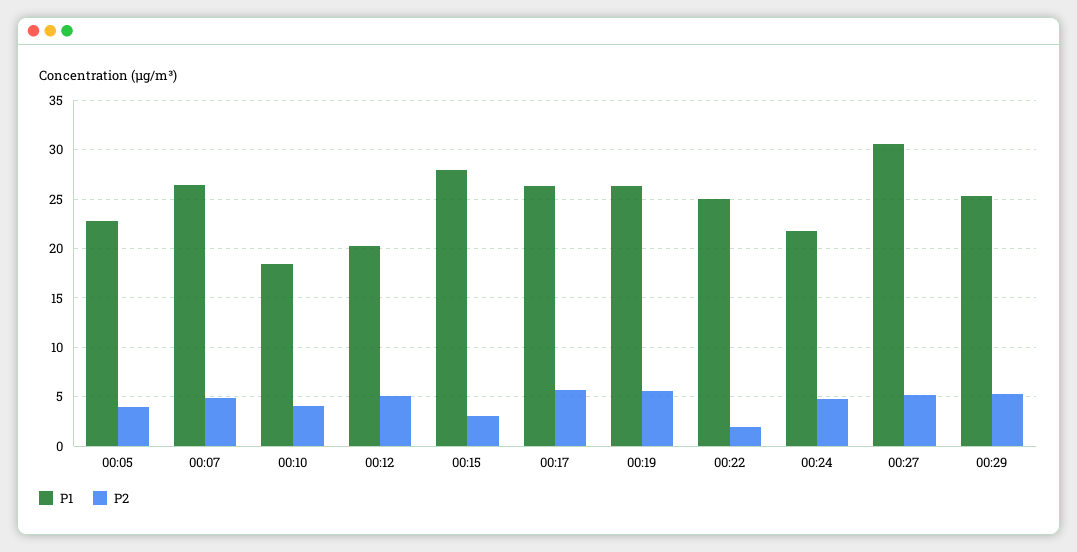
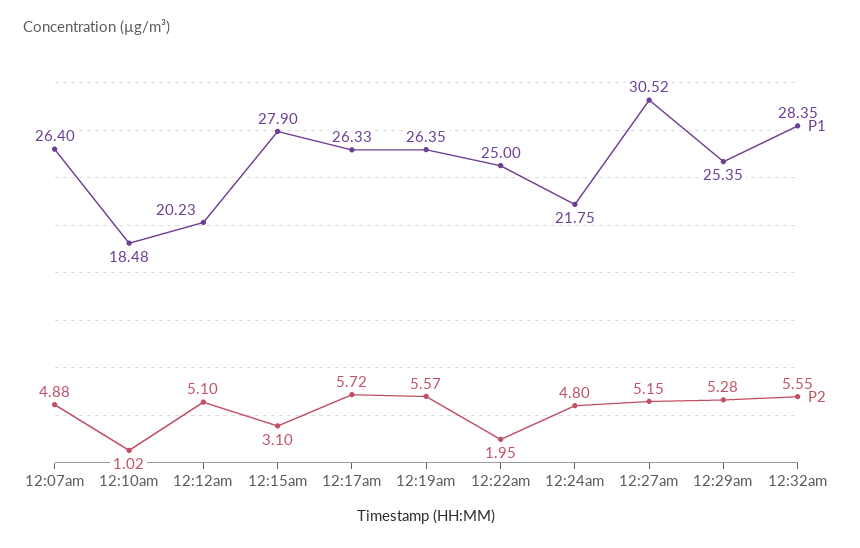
P1, 00:05: 23 -> none
P2, 00:05: 4 -> none
P2, 00:10: 4 -> 1.02
P1, 12:32am: none -> 28.35
P2, 12:32am: none -> 5.55

